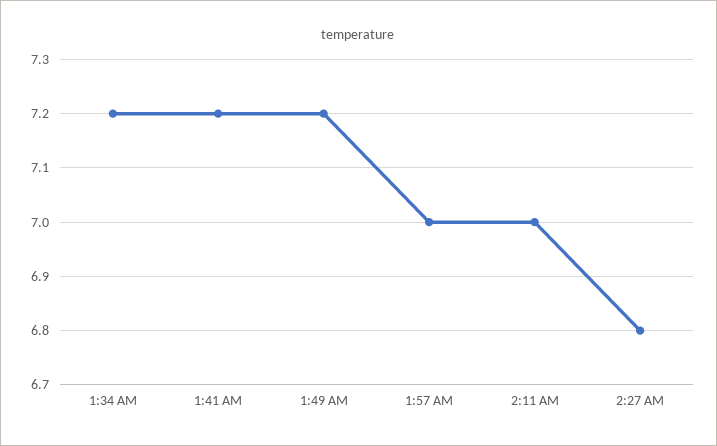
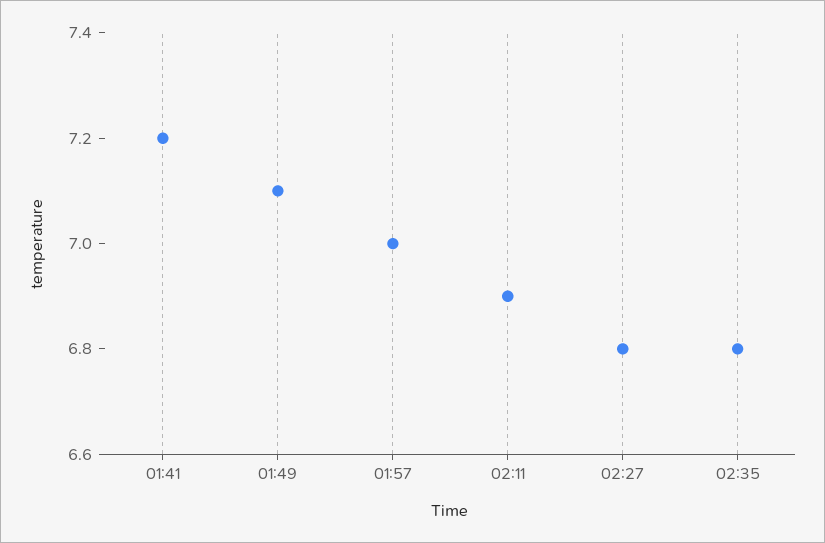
1:34 AM: 7.2 -> none
1:49 AM: 7.2 -> 7.1
2:11 AM: 7 -> 6.9
02:35: none -> 6.8

